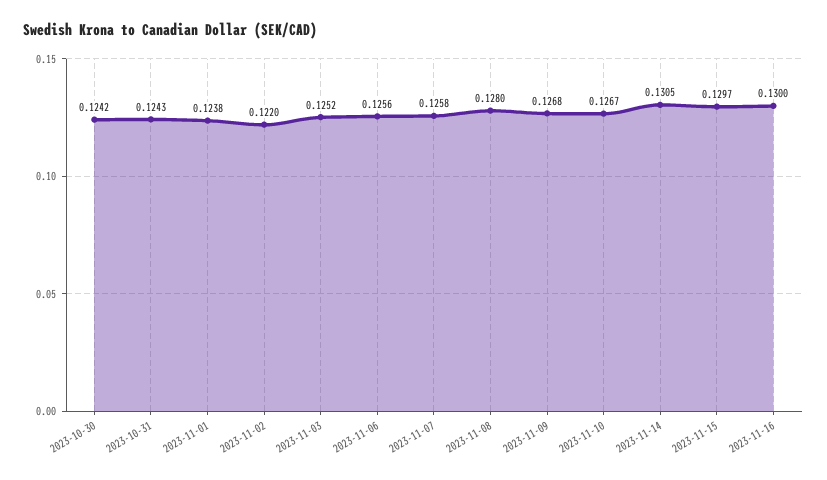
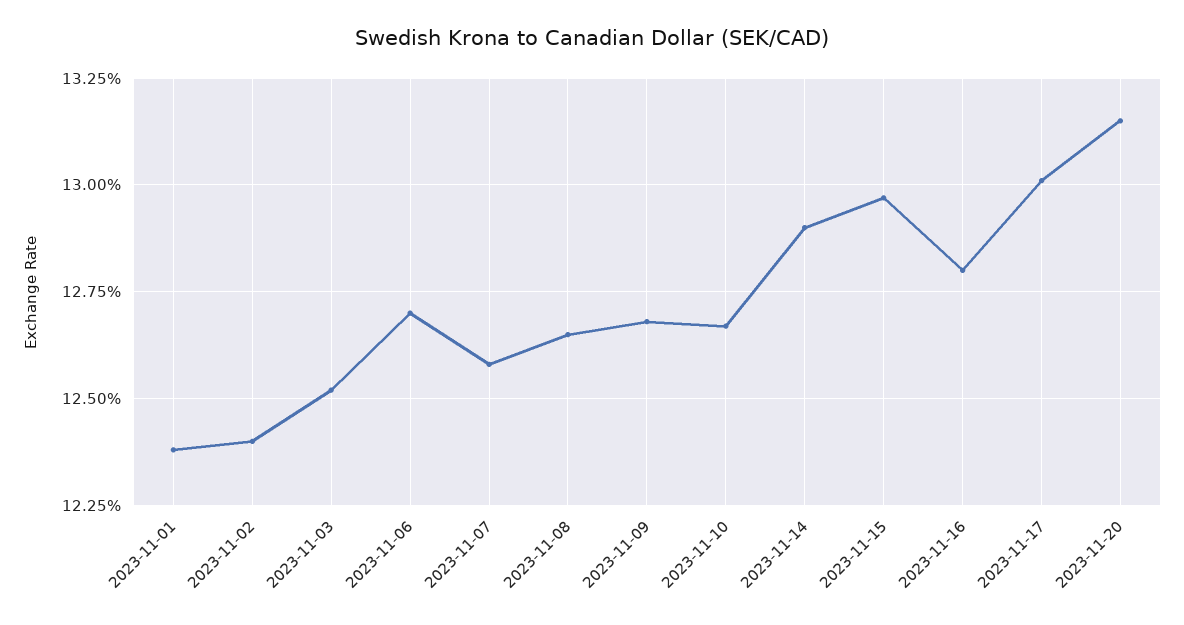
2023-10-30: 0.1242 -> none
2023-10-31: 0.1243 -> none
2023-11-02: 0.122 -> 0.124
2023-11-06: 0.1256 -> 0.127
2023-11-08: 0.128 -> 0.1265
2023-11-14: 0.1305 -> 0.129
2023-11-16: 0.13 -> 0.128
2023-11-17: none -> 0.13
2023-11-20: none -> 0.1315

